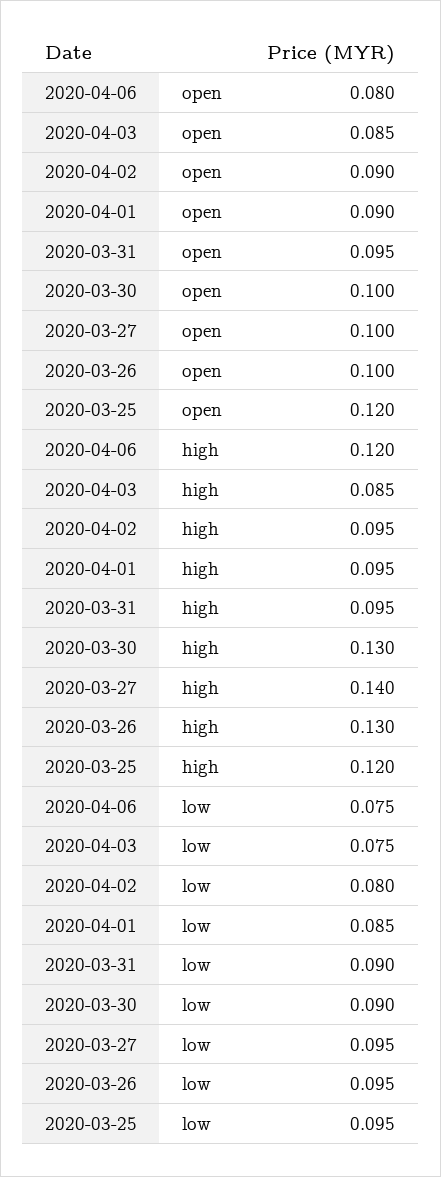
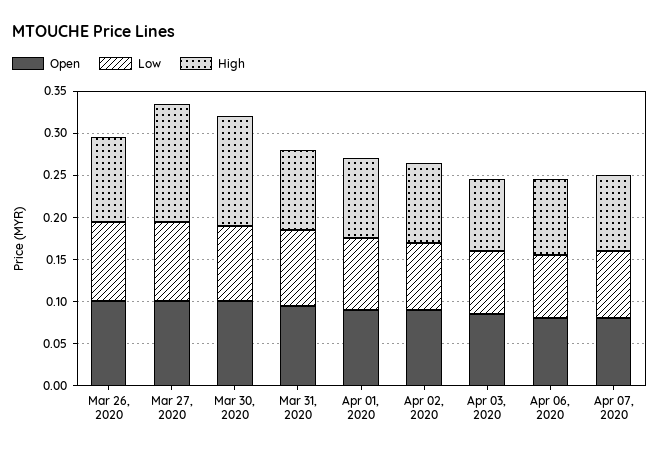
open, 2020-03-25: 0.12 -> none
high, 2020-04-06: 0.12 -> 0.09
high, 2020-03-26: 0.13 -> 0.1
high, 2020-03-25: 0.12 -> none
low, 2020-03-25: 0.095 -> none
open, Apr 07, 2020: none -> 0.08
low, Apr 07, 2020: none -> 0.08
high, Apr 07, 2020: none -> 0.09

